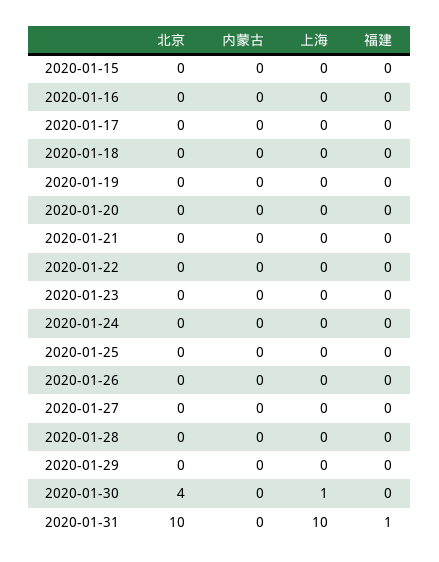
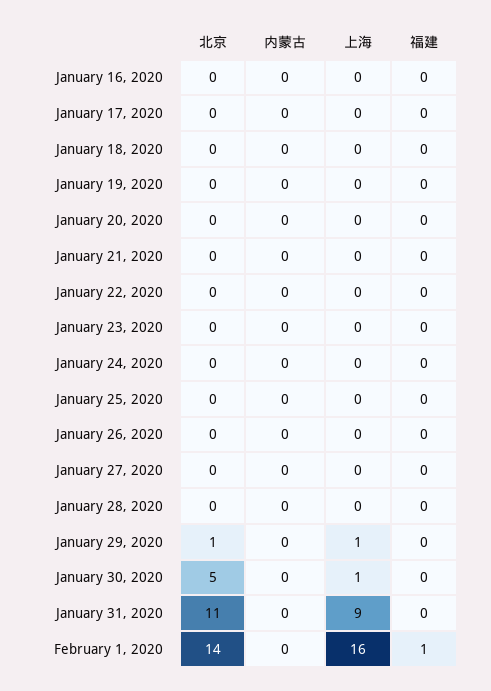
北京, 2020-01-15: 0 -> none
内蒙古, 2020-01-15: 0 -> none
上海, 2020-01-15: 0 -> none
福建, 2020-01-15: 0 -> none
北京, 2020-01-29: 0 -> 1
上海, 2020-01-29: 0 -> 1
北京, 2020-01-30: 4 -> 5
北京, 2020-01-31: 10 -> 11
上海, 2020-01-31: 10 -> 9
福建, 2020-01-31: 1 -> 0
北京, February 1, 2020: none -> 14
内蒙古, February 1, 2020: none -> 0
上海, February 1, 2020: none -> 16
福建, February 1, 2020: none -> 1

